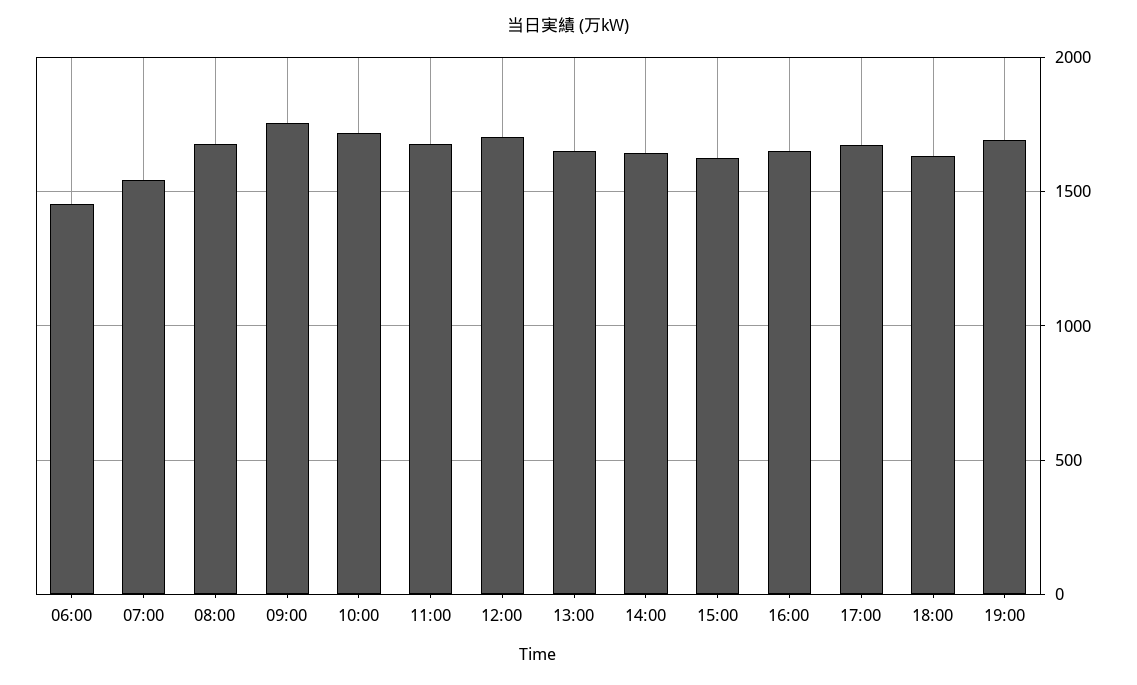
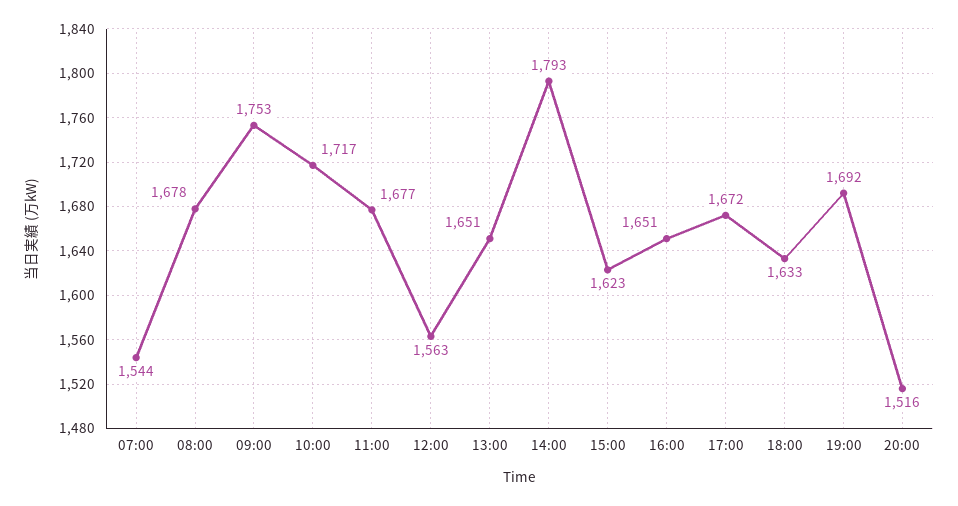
06:00: 1450 -> none
12:00: 1700 -> 1563
14:00: 1650 -> 1793
20:00: none -> 1516

